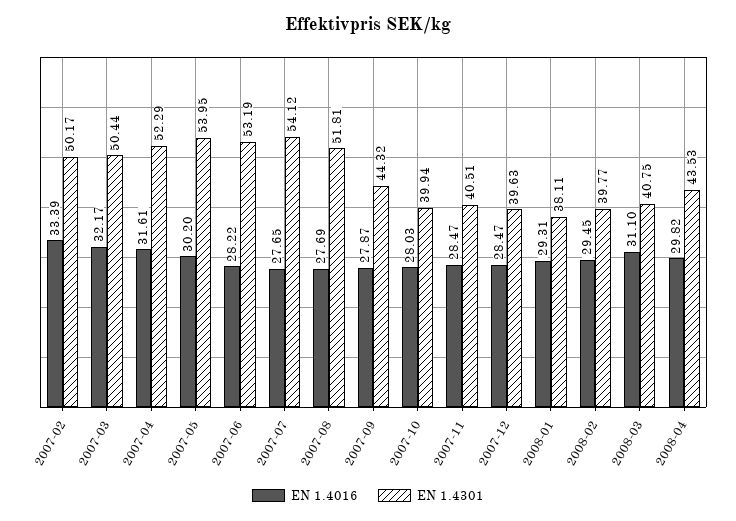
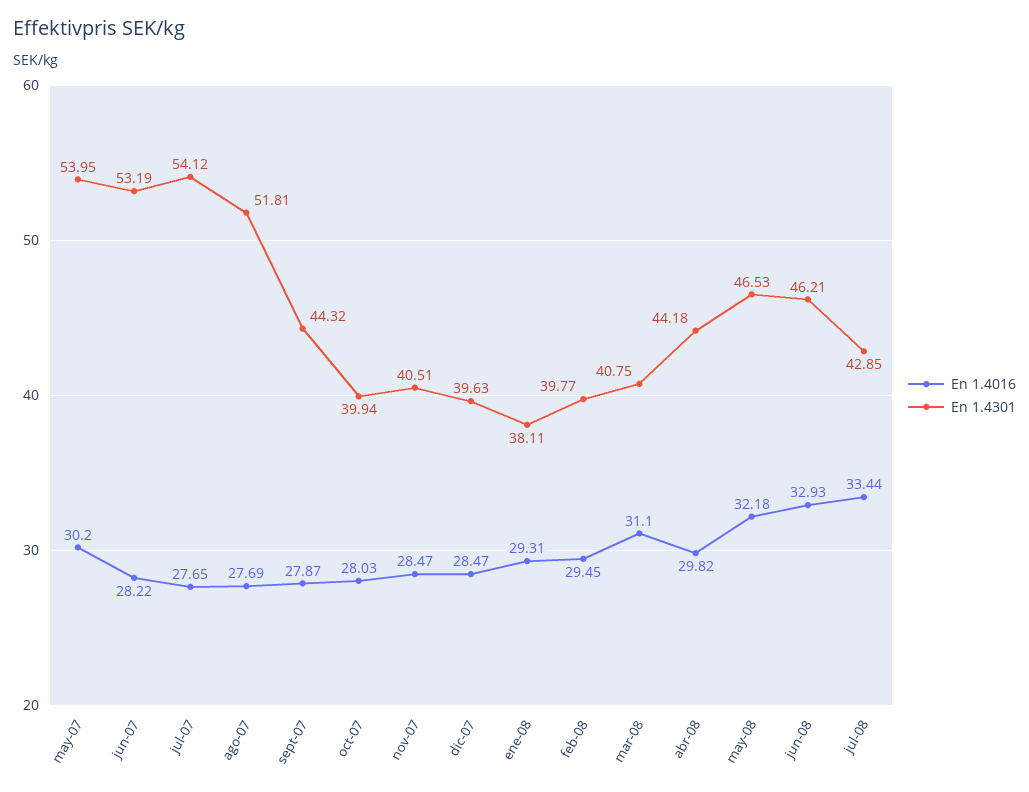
EN 1.4016, 2007-02: 33.39 -> none
EN 1.4301, 2007-02: 50.17 -> none
EN 1.4016, 2007-03: 32.17 -> none
EN 1.4301, 2007-03: 50.44 -> none
EN 1.4016, 2007-04: 31.61 -> none
EN 1.4301, 2007-04: 52.29 -> none
EN 1.4301, 2008-04: 43.53 -> 44.18
EN 1.4016, may-08: none -> 32.18
EN 1.4301, may-08: none -> 46.53
EN 1.4016, jun-08: none -> 32.93
EN 1.4301, jun-08: none -> 46.21
EN 1.4016, jul-08: none -> 33.44
EN 1.4301, jul-08: none -> 42.85

